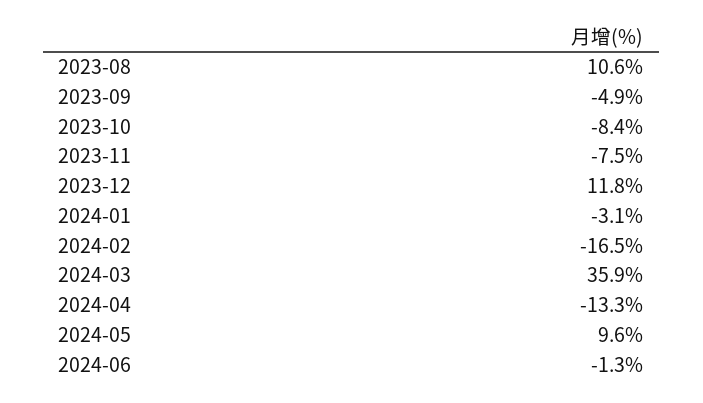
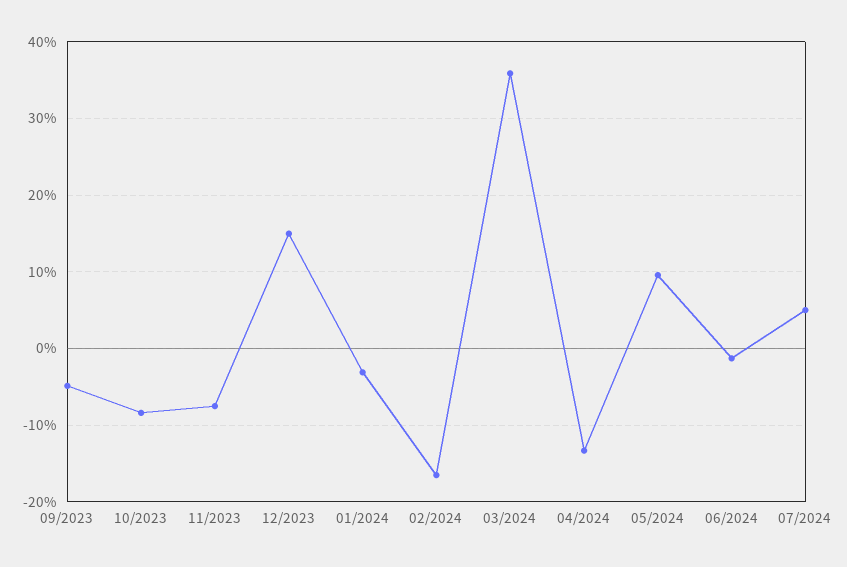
2023-08: 10.6 -> none
2023-12: 11.8 -> 15
07/2024: none -> 5

